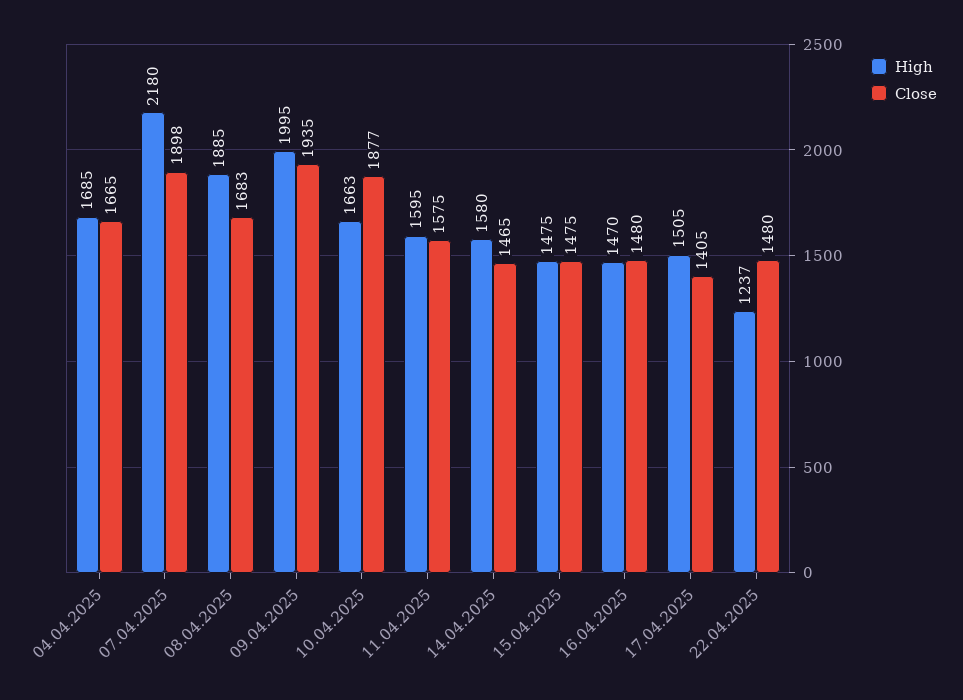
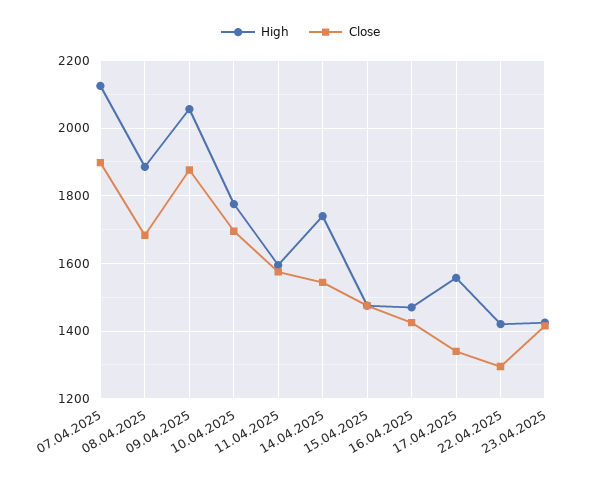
High, 04.04.2025: 1685 -> none
Close, 04.04.2025: 1665 -> none
High, 07.04.2025: 2180 -> 2120
High, 09.04.2025: 1995 -> 2060
Close, 09.04.2025: 1935 -> 1880
High, 10.04.2025: 1663 -> 1780
Close, 10.04.2025: 1877 -> 1700
High, 14.04.2025: 1580 -> 1740
Close, 14.04.2025: 1465 -> 1540
Close, 16.04.2025: 1480 -> 1420
High, 17.04.2025: 1505 -> 1560
Close, 17.04.2025: 1405 -> 1340
High, 22.04.2025: 1237 -> 1420
Close, 22.04.2025: 1480 -> 1300
High, 23.04.2025: none -> 1420
Close, 23.04.2025: none -> 1420

